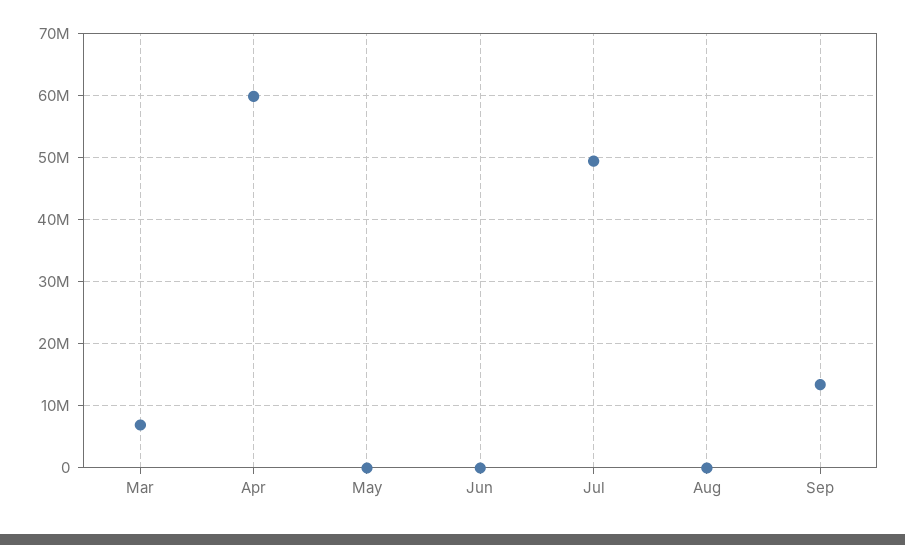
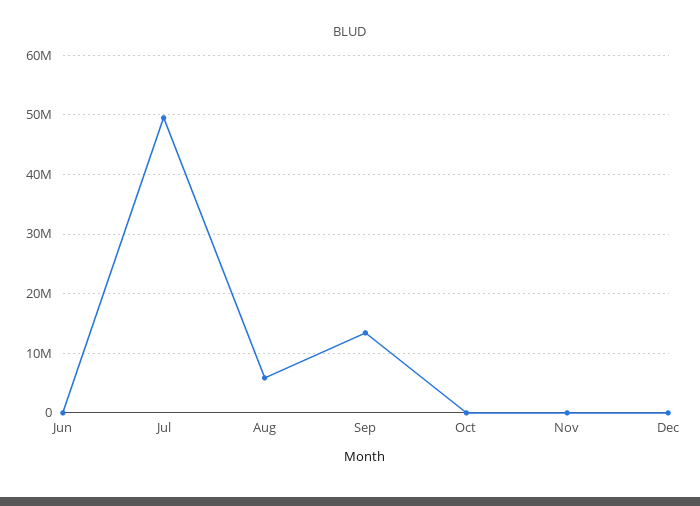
Mar: 7000000 -> none
Apr: 60000000 -> none
May: 0 -> none
Aug: 0 -> 6000000
Oct: none -> 0
Nov: none -> 0
Dec: none -> 0

